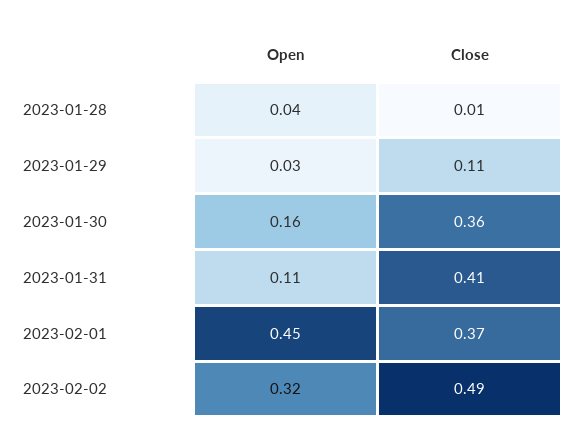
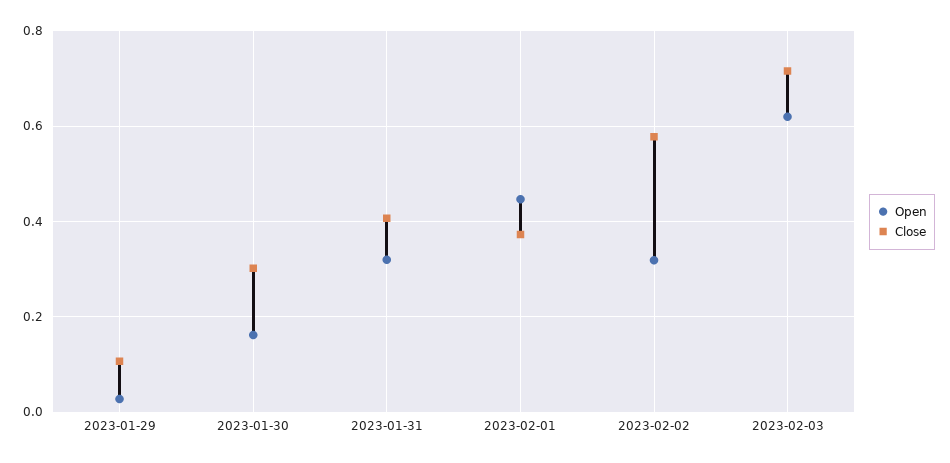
Open, 2023-01-28: 0.04 -> none
Close, 2023-01-28: 0.01 -> none
Close, 2023-01-30: 0.36 -> 0.3
Open, 2023-01-31: 0.11 -> 0.32
Close, 2023-02-02: 0.49 -> 0.58
Open, 2023-02-03: none -> 0.62
Close, 2023-02-03: none -> 0.72

